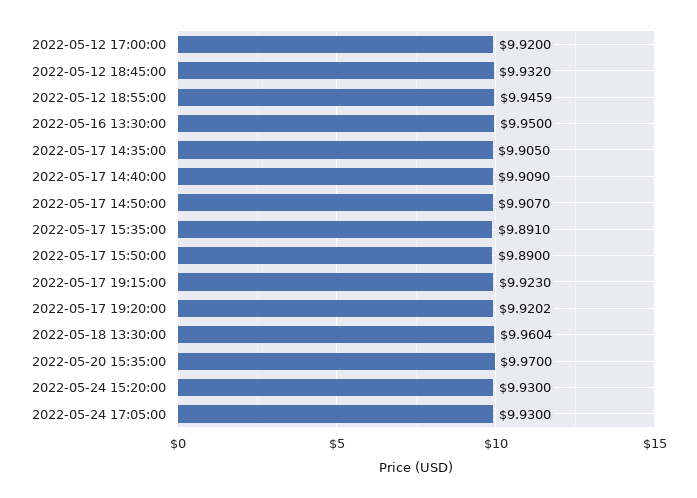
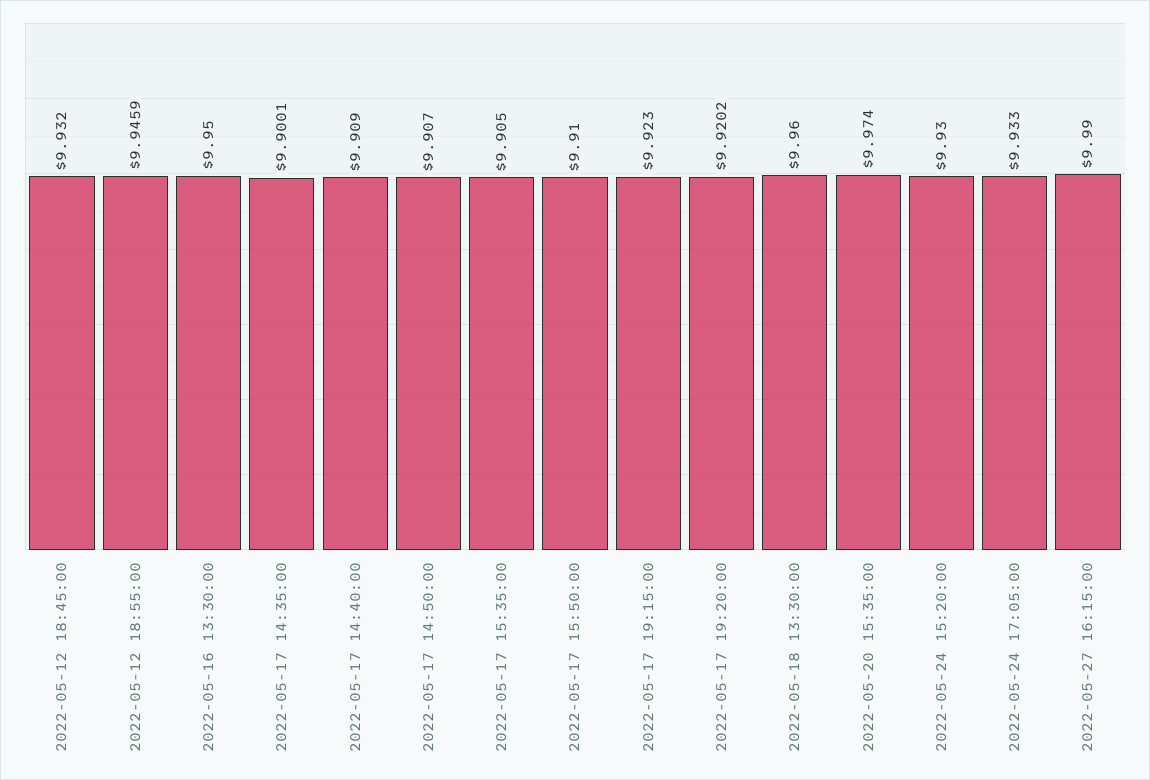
2022-05-12 17:00:00: 9.92 -> none
2022-05-17 14:35:00: 9.905 -> 9.9001
2022-05-17 15:35:00: 9.891 -> 9.905
2022-05-17 15:50:00: 9.89 -> 9.91
2022-05-18 13:30:00: 9.9604 -> 9.96
2022-05-20 15:35:00: 9.97 -> 9.974
2022-05-24 17:05:00: 9.93 -> 9.933
2022-05-27 16:15:00: none -> 9.99

